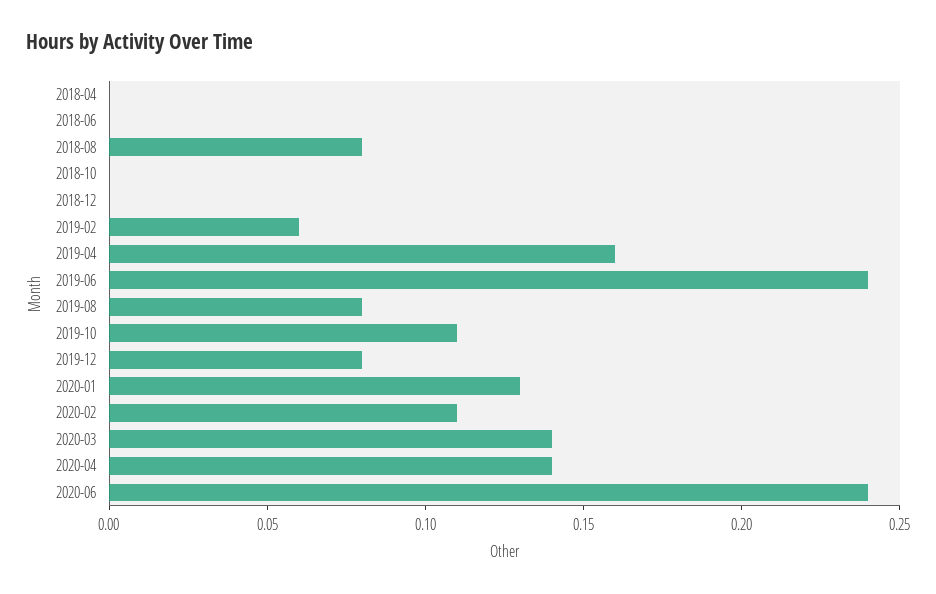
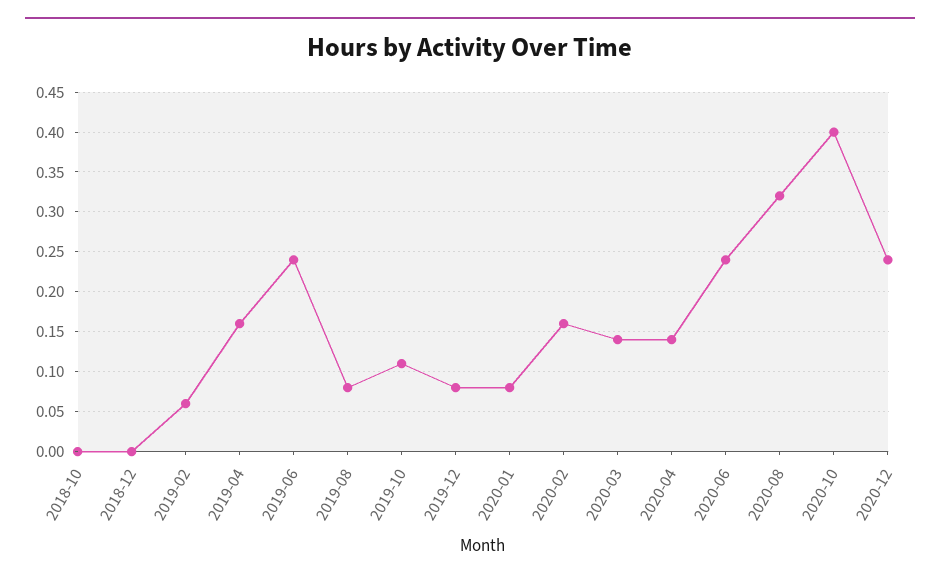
2018-04: 0 -> none
2018-06: 0 -> none
2018-08: 0.08 -> none
2020-01: 0.13 -> 0.08
2020-02: 0.11 -> 0.16
2020-08: none -> 0.32
2020-10: none -> 0.4
2020-12: none -> 0.24

